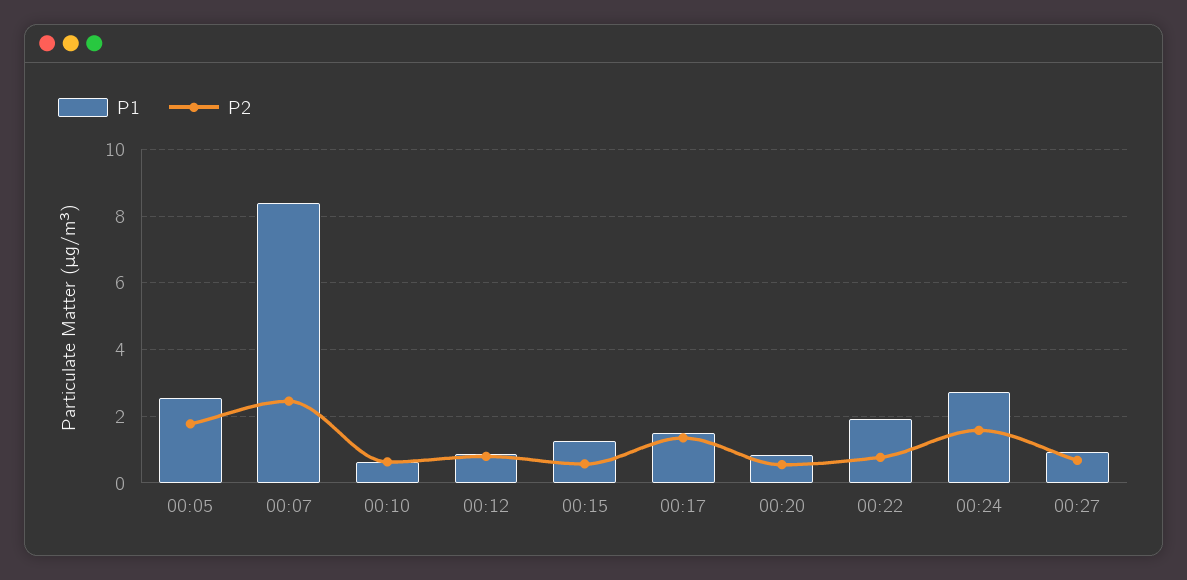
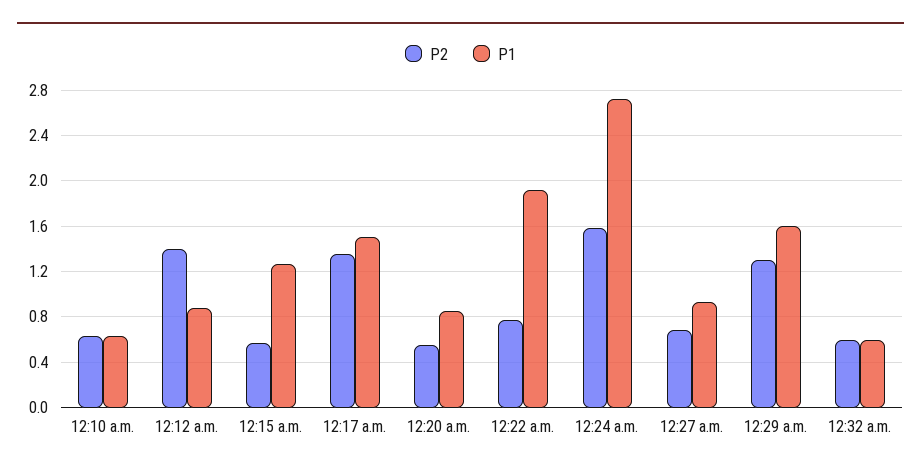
P1, 00:05: 2.6 -> none
P2, 00:05: 1.8 -> none
P1, 00:07: 8.4 -> none
P2, 00:07: 2.4 -> none
P2, 00:12: 0.8 -> 1.4
P2, 12:29 a.m.: none -> 1.3
P1, 12:29 a.m.: none -> 1.6
P2, 12:32 a.m.: none -> 0.6
P1, 12:32 a.m.: none -> 0.6

